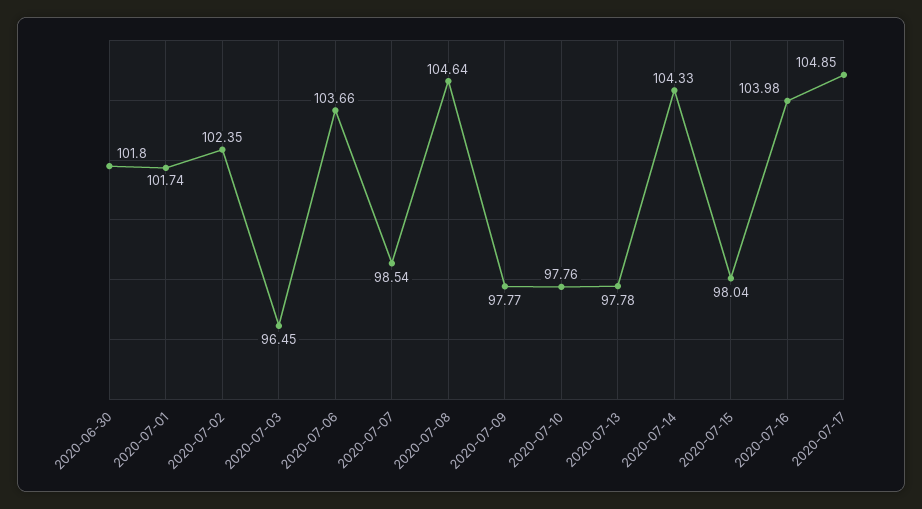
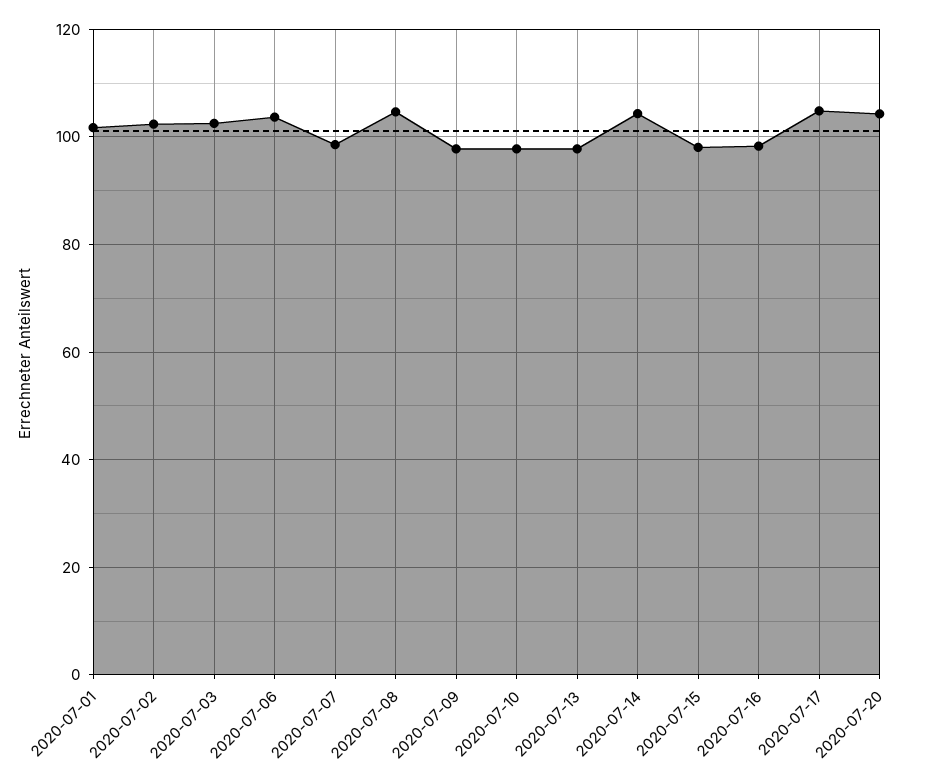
2020-06-30: 101.8 -> none
2020-07-03: 96.45 -> 102
2020-07-16: 103.98 -> 98
2020-07-20: none -> 104

